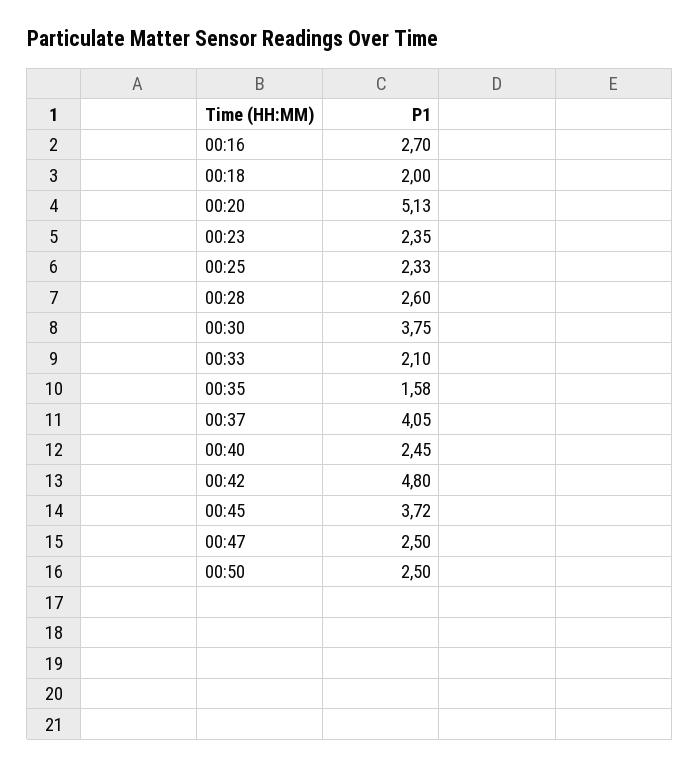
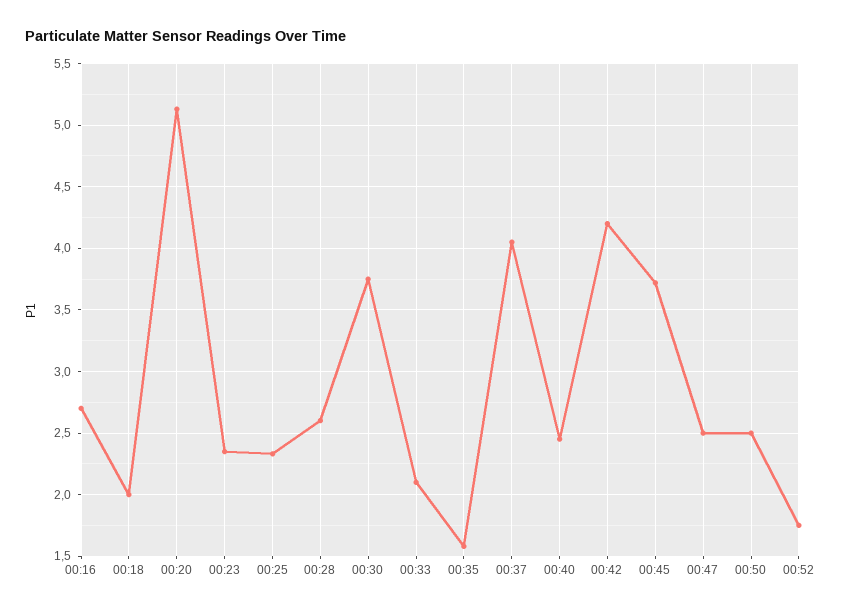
00:42: 4.8 -> 4.2
00:52: none -> 1.75

